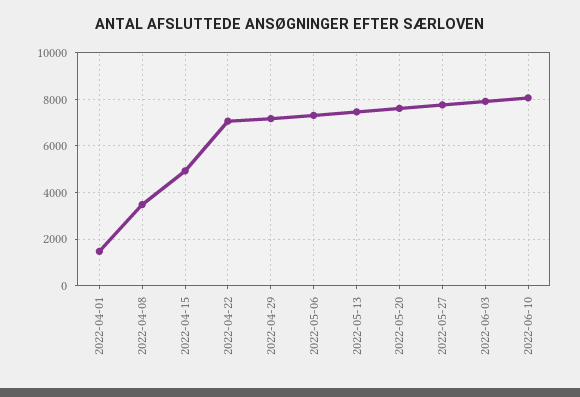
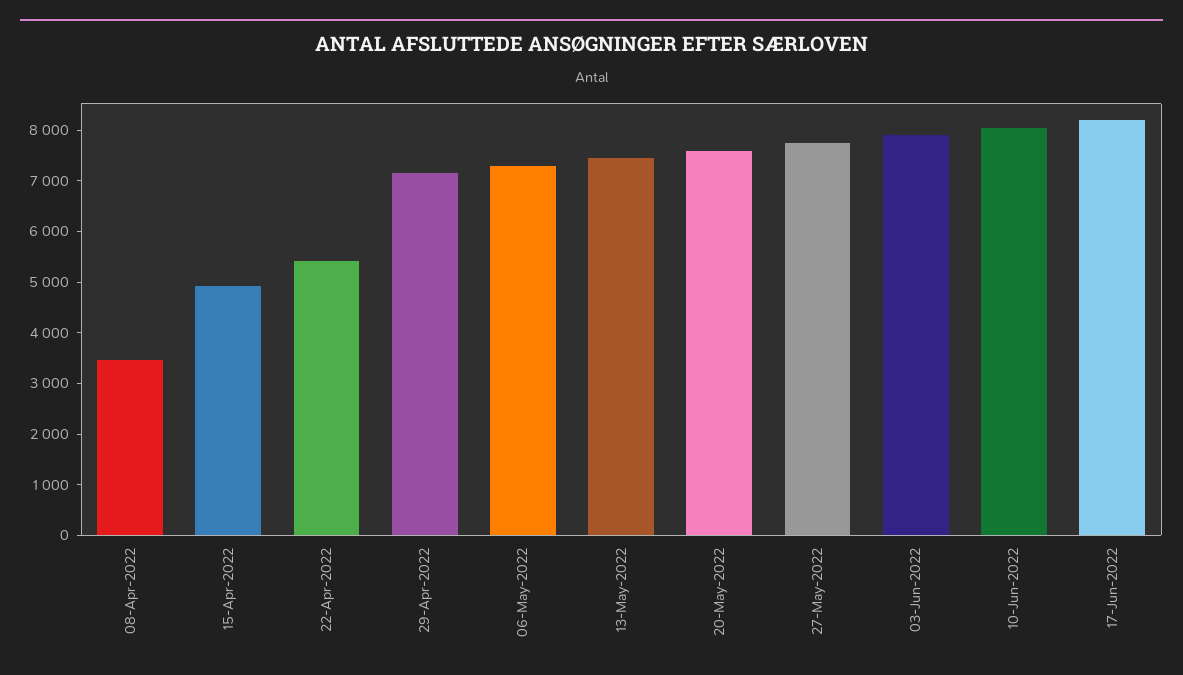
2022-04-01: 1500 -> none
2022-04-22: 7000 -> 5400
17-Jun-2022: none -> 8200

